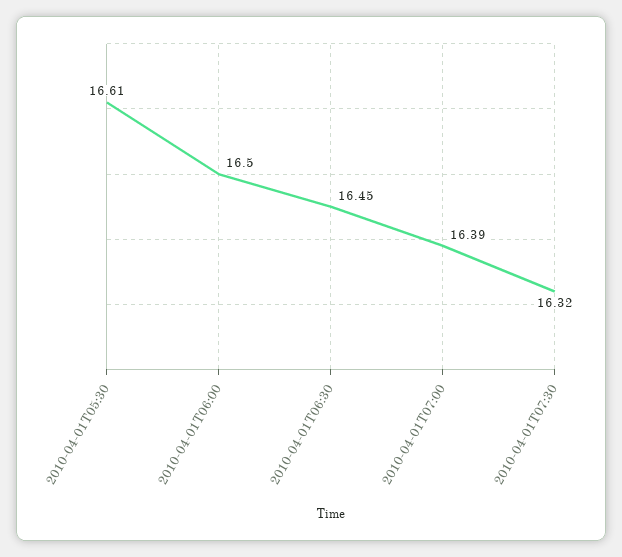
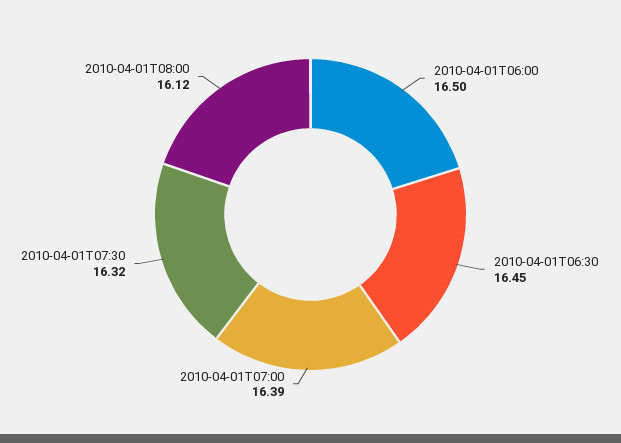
2010-04-01T05:30: 16.61 -> none
2010-04-01T08:00: none -> 16.12

